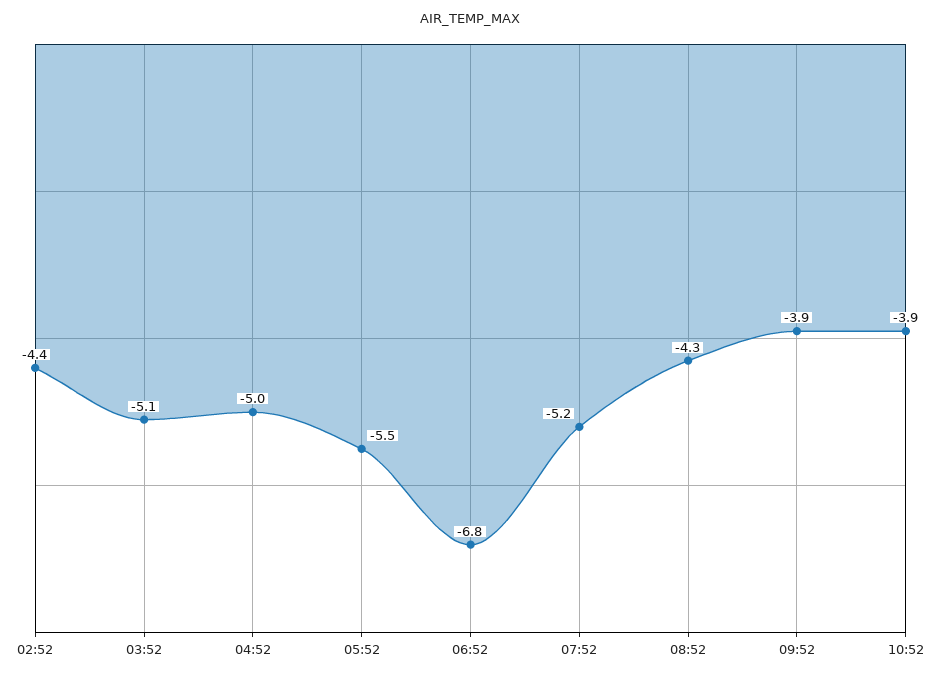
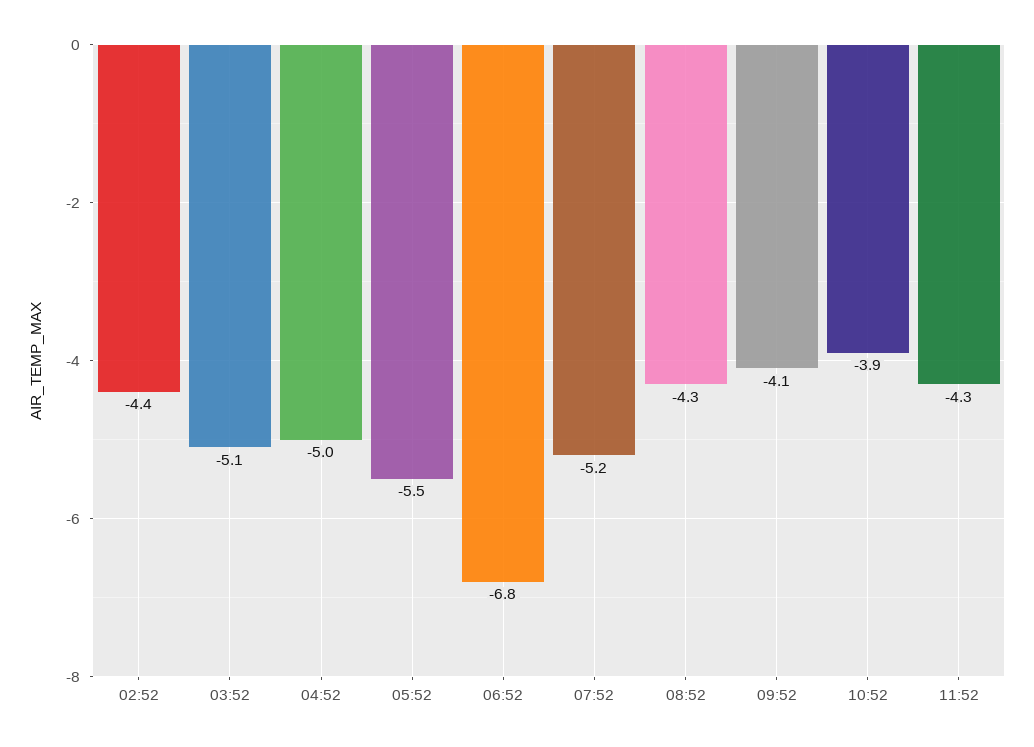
09:52: -3.9 -> -4.1
11:52: none -> -4.3

